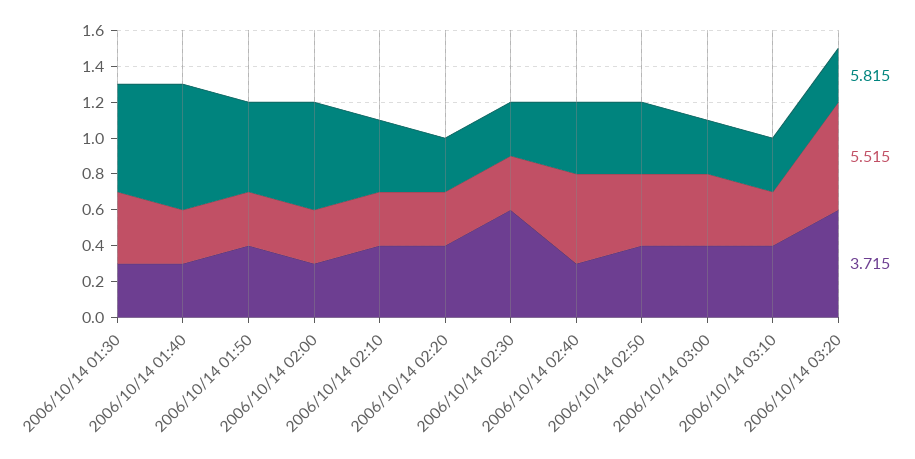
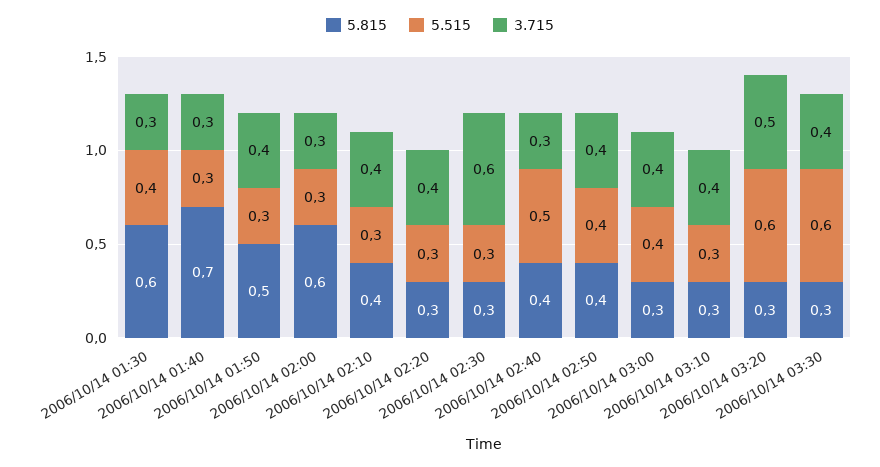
3.715, 2006/10/14 03:20: 0.6 -> 0.5
5.815, 2006/10/14 03:30: none -> 0.3
5.515, 2006/10/14 03:30: none -> 0.6
3.715, 2006/10/14 03:30: none -> 0.4

